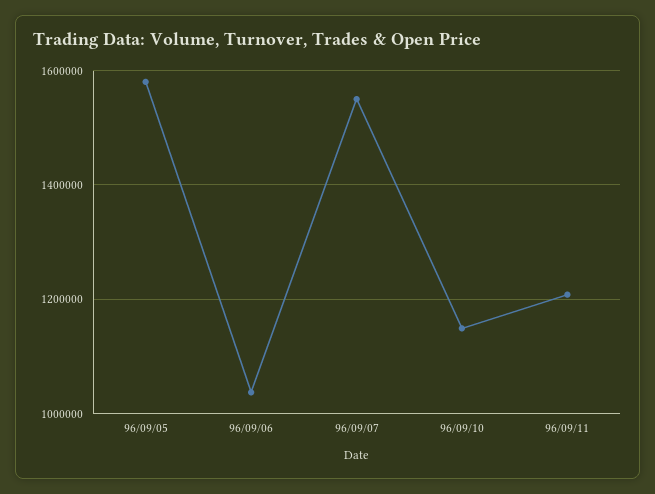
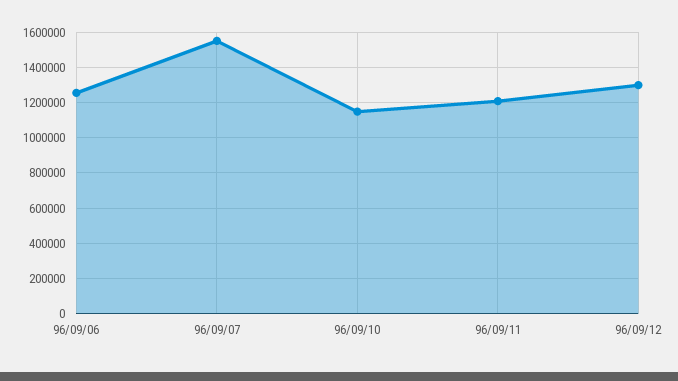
96/09/05: 1580000 -> none
96/09/06: 1040000 -> 1250000
96/09/12: none -> 1300000

